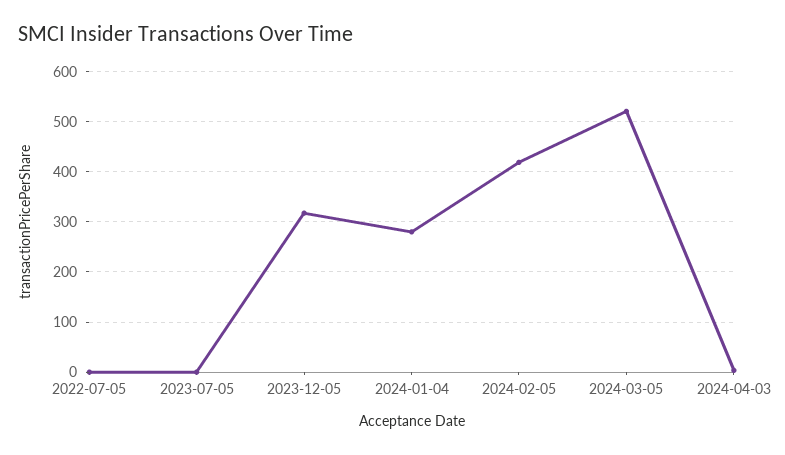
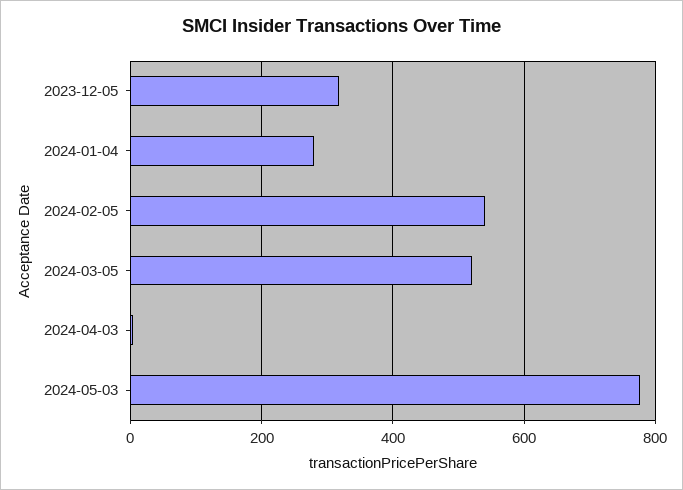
2022-07-05: 0 -> none
2023-07-05: 0 -> none
2024-02-05: 420 -> 540
2024-05-03: none -> 780

